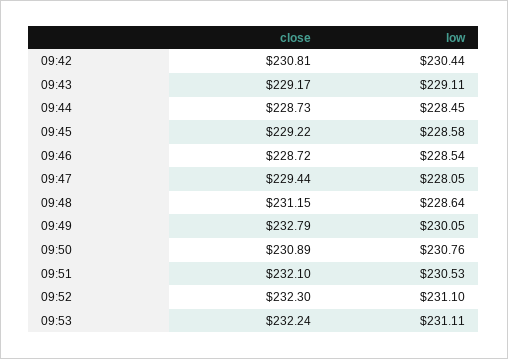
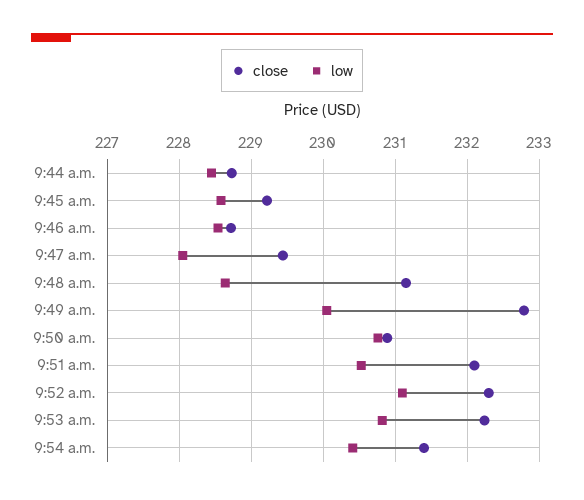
close, 09:42: 230.81 -> none
low, 09:42: 230.44 -> none
close, 09:43: 229.17 -> none
low, 09:43: 229.11 -> none
low, 09:53: 231.11 -> 230.8
close, 9:54 a.m.: none -> 231.4
low, 9:54 a.m.: none -> 230.4

